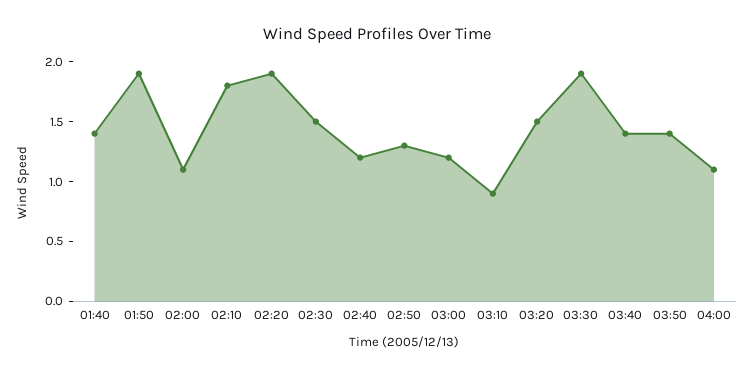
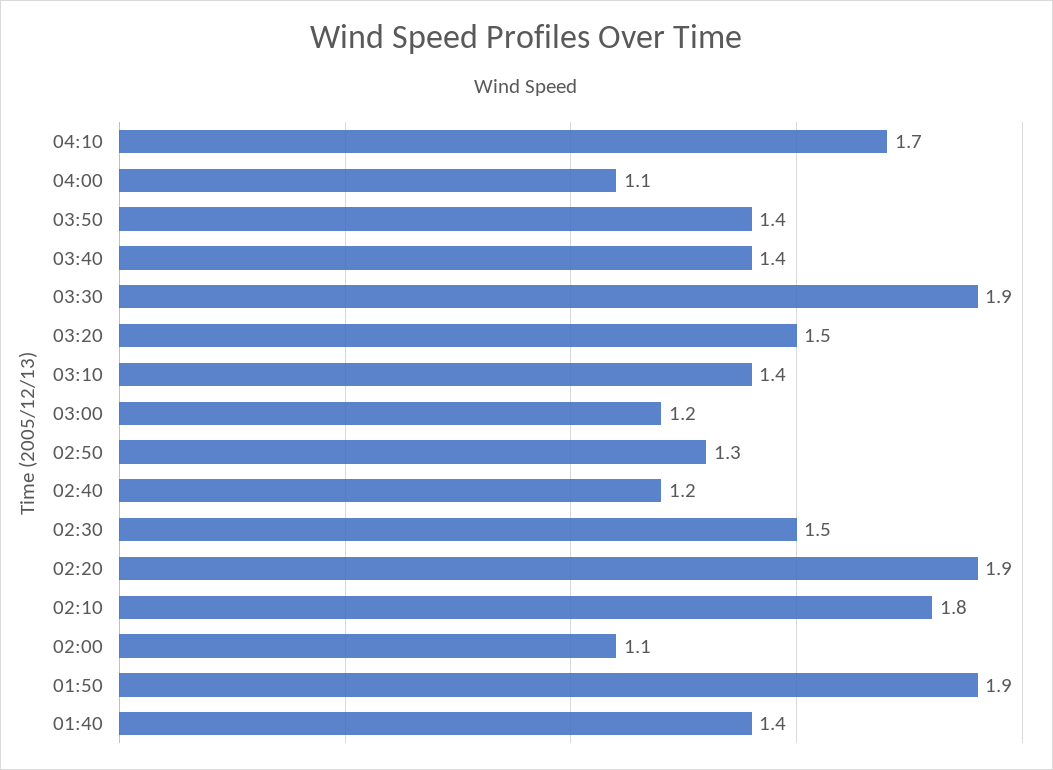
03:10: 0.9 -> 1.4
04:10: none -> 1.7

